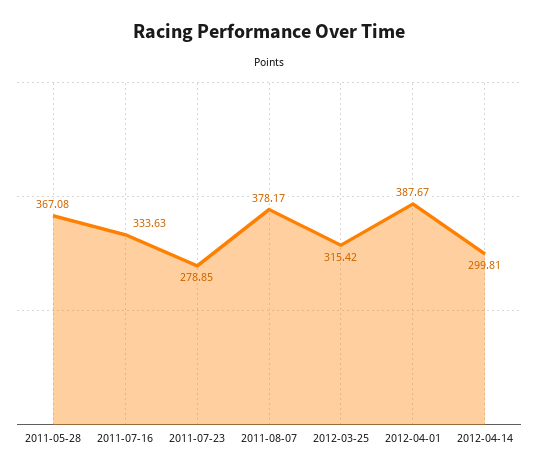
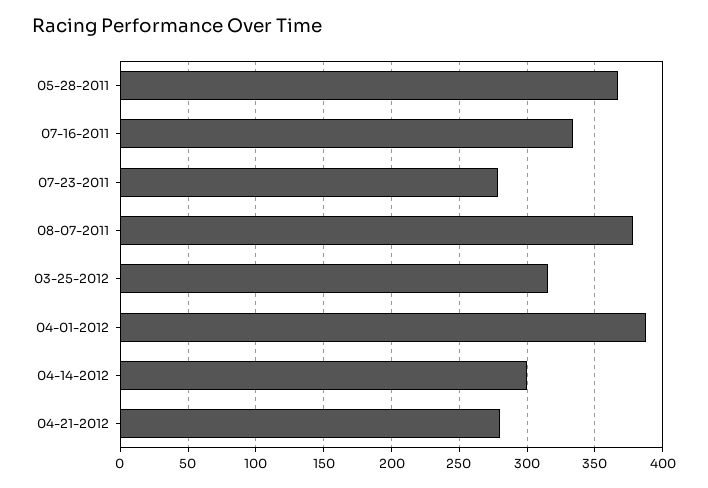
04-21-2012: none -> 280

